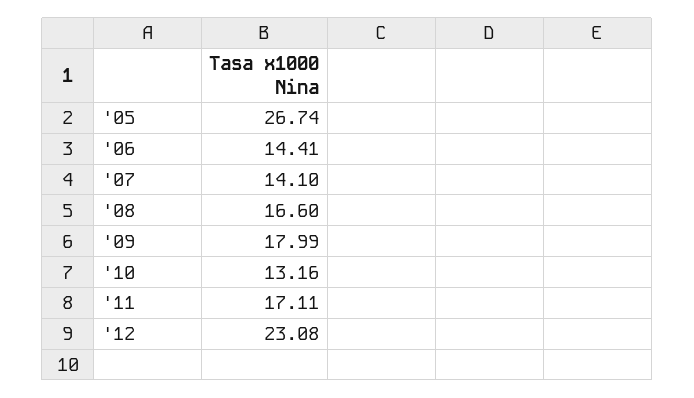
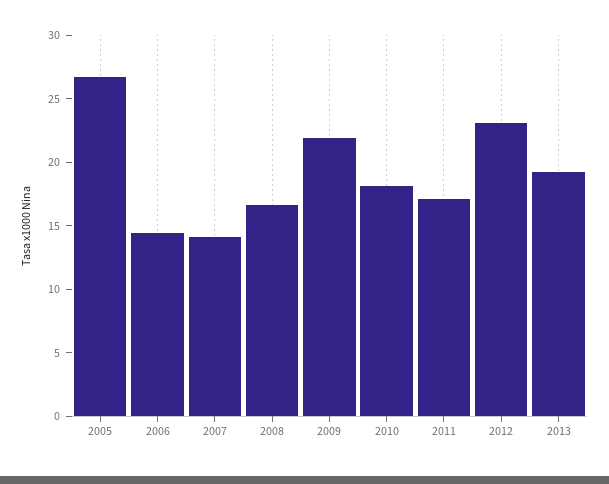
'09: 17.99 -> 22
'10: 13.16 -> 18
2013: none -> 19

